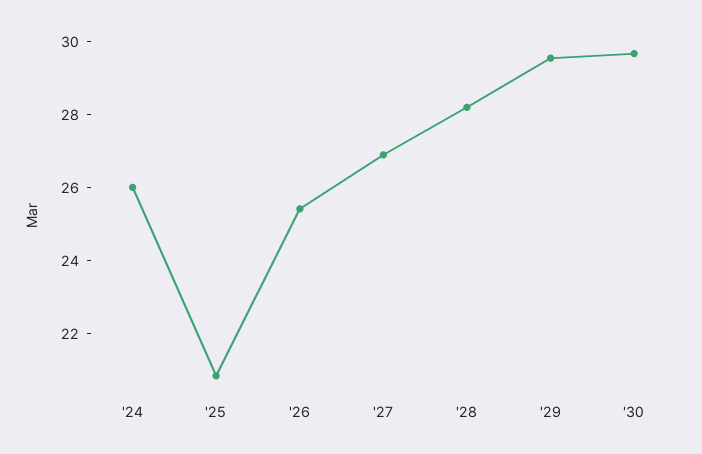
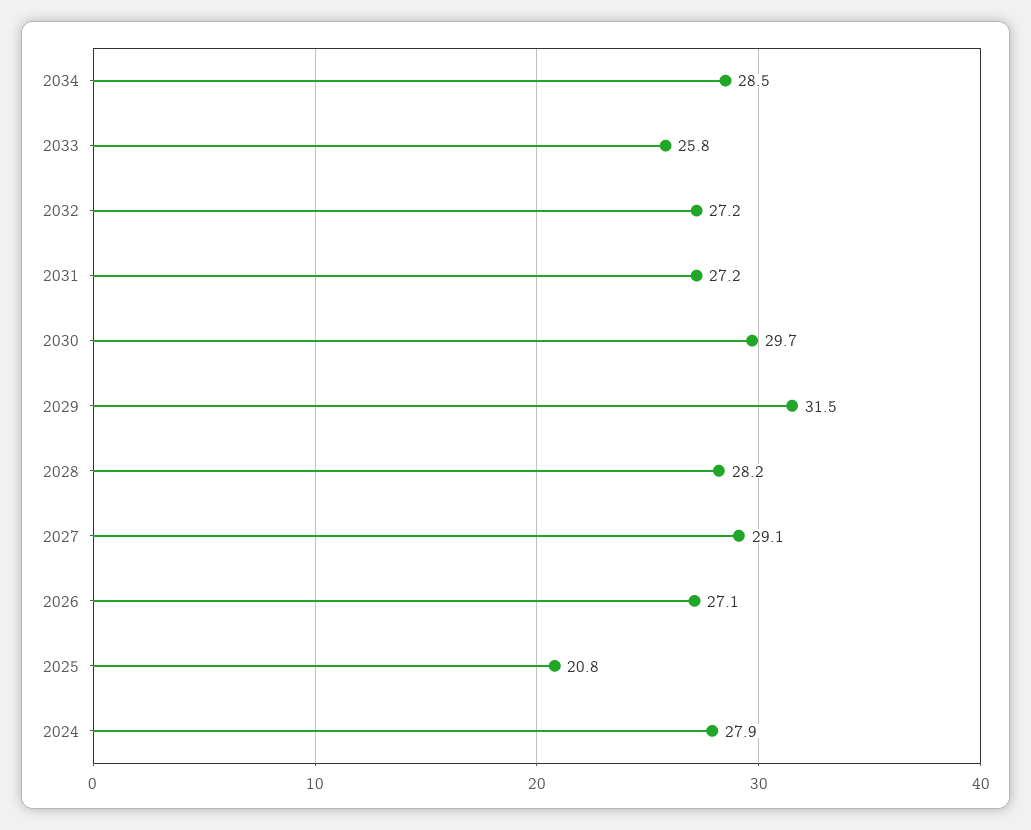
'24: 26 -> 27.9
'26: 25.5 -> 27.1
'27: 27 -> 29.1
'29: 29.5 -> 31.5
2034: none -> 28.5
2033: none -> 25.8
2032: none -> 27.2
2031: none -> 27.2

